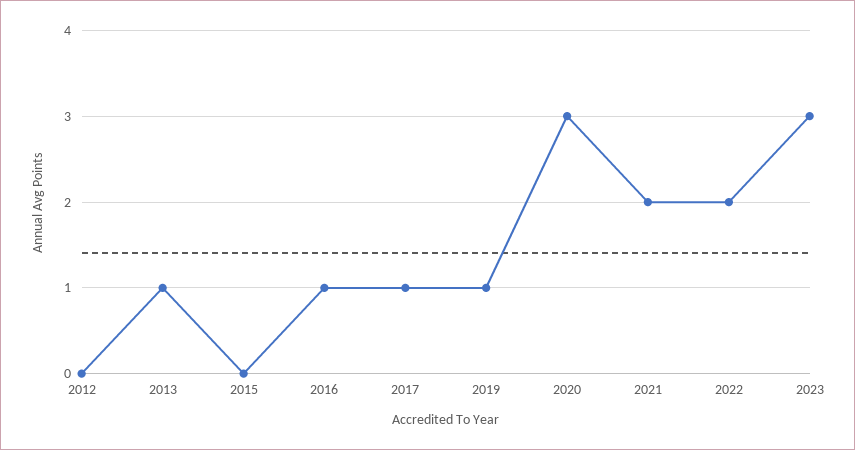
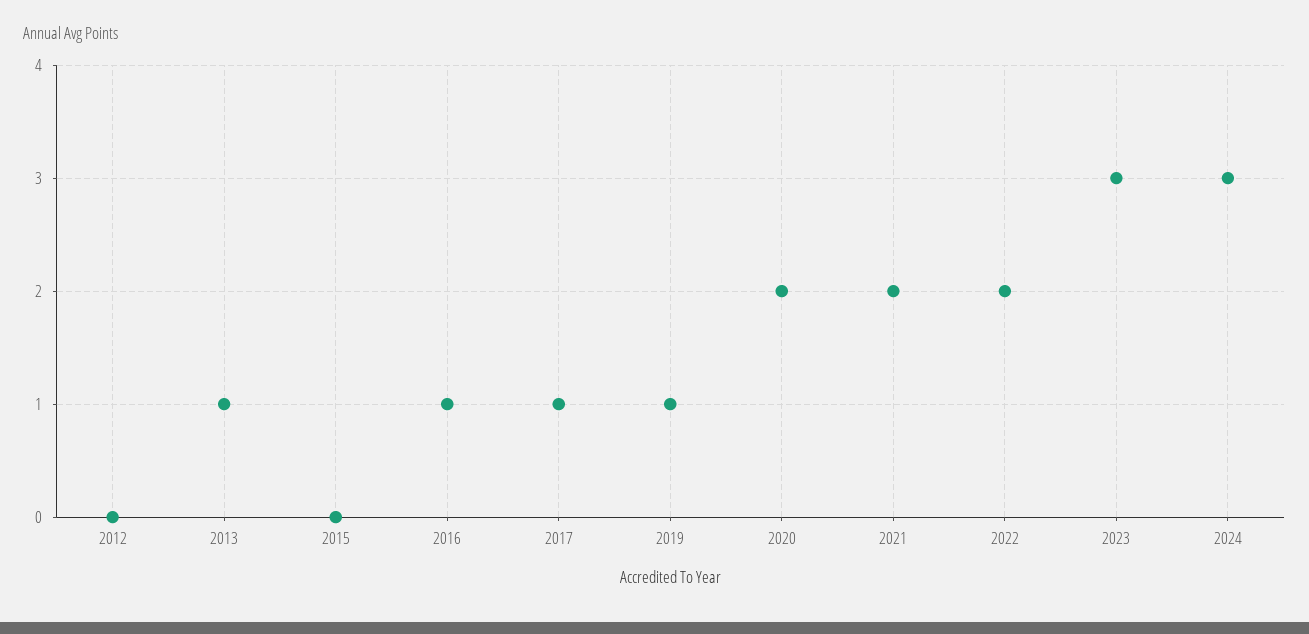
2020: 3 -> 2
2024: none -> 3

